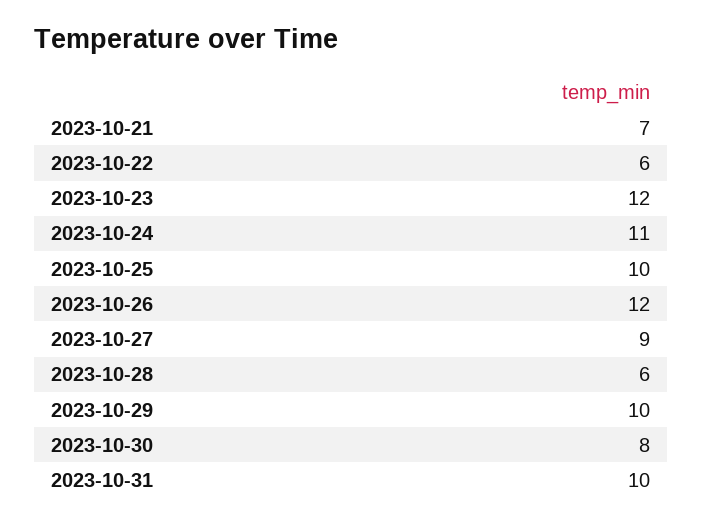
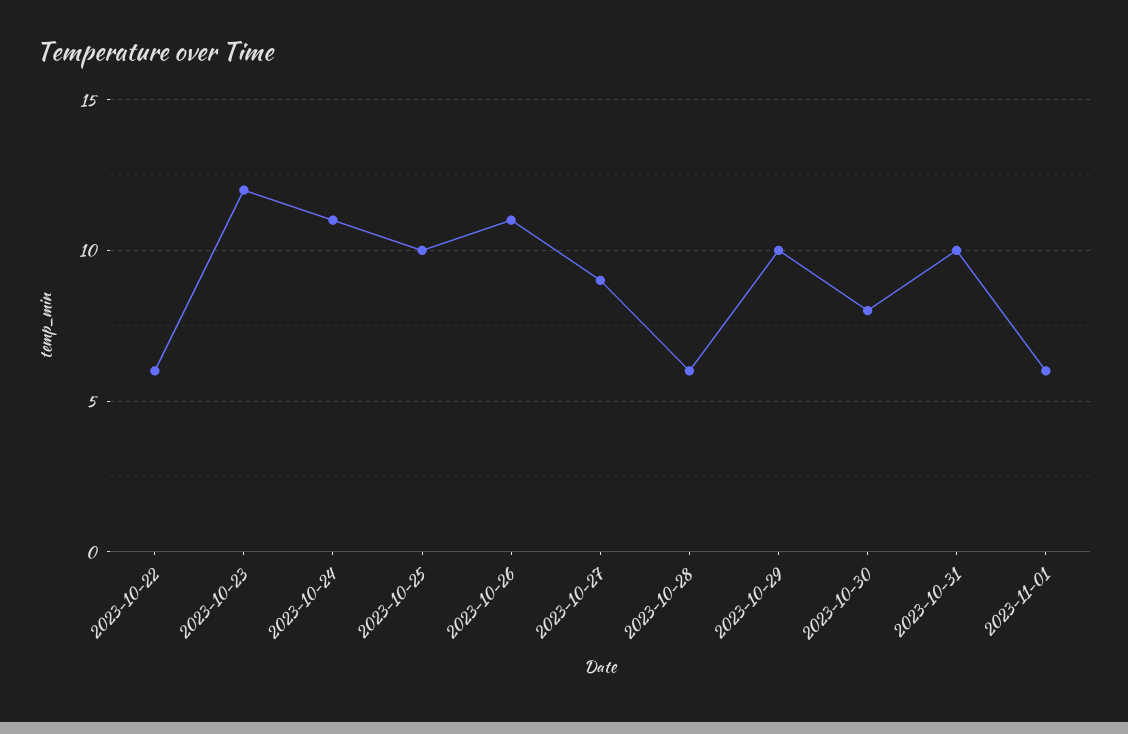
2023-10-21: 7 -> none
2023-10-26: 12 -> 11
2023-11-01: none -> 6

